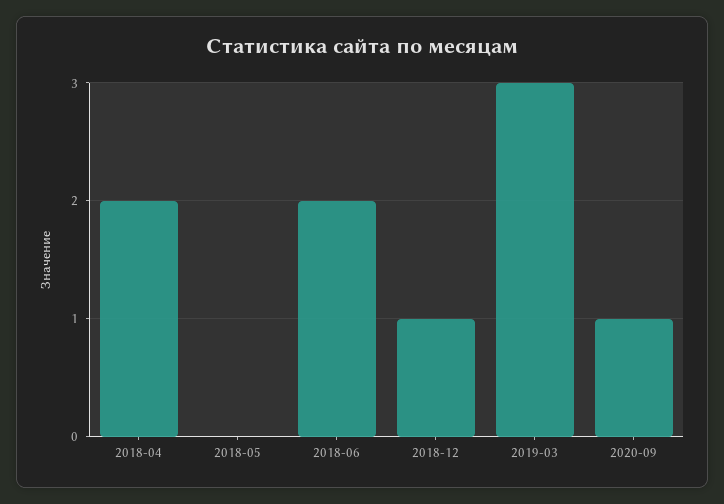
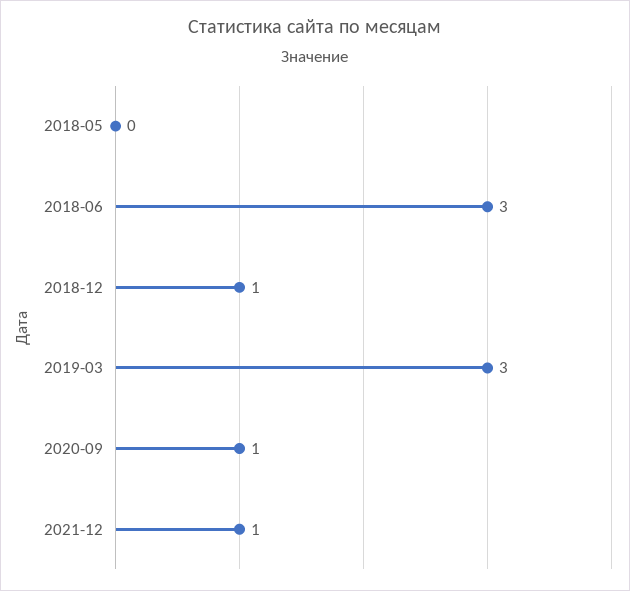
2018-04: 2 -> none
2018-06: 2 -> 3
2021-12: none -> 1

